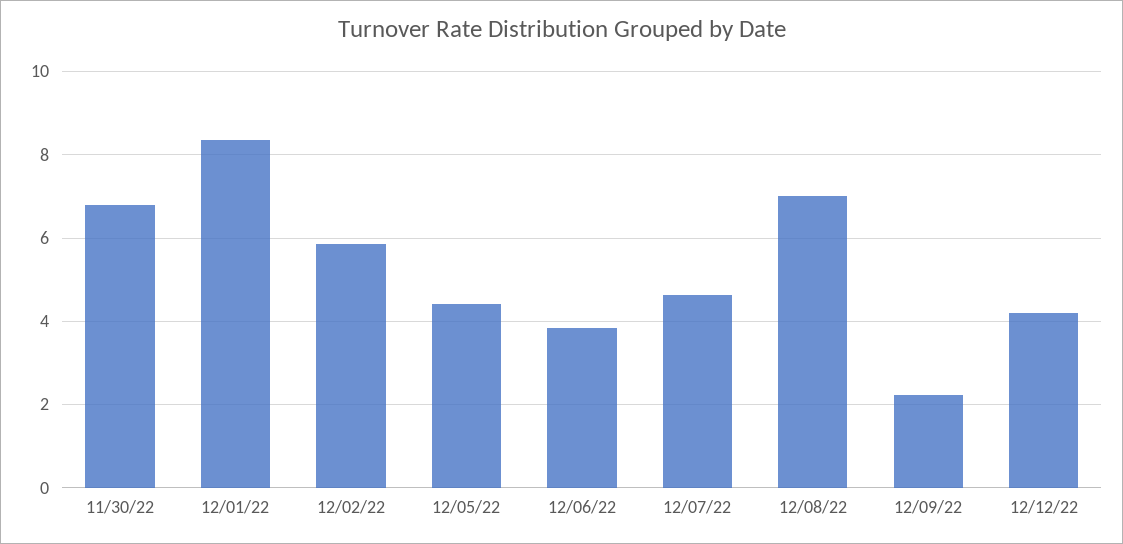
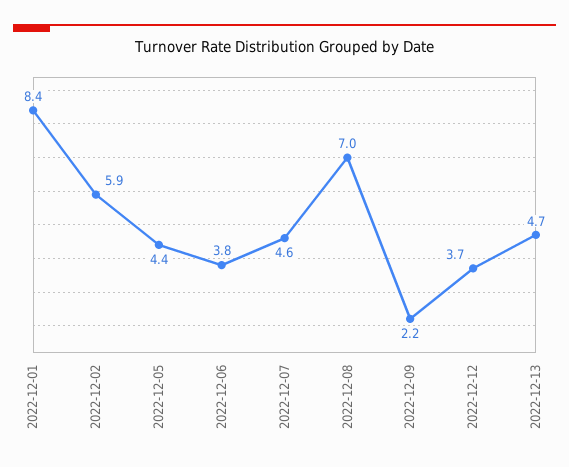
11/30/22: 6.8 -> none
12/12/22: 4.2 -> 3.7
2022-12-13: none -> 4.7

